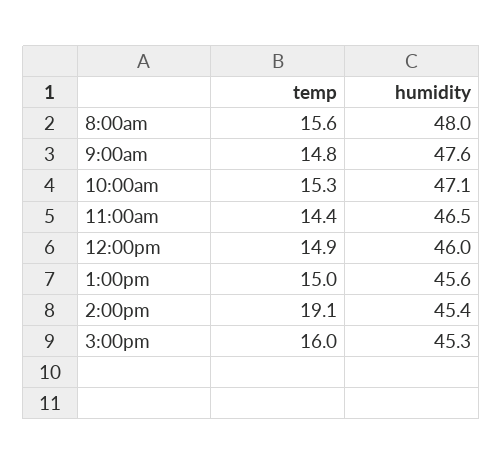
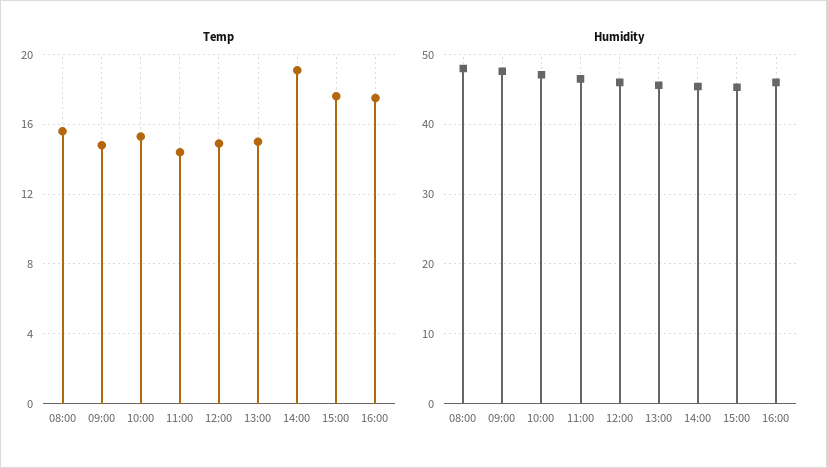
temp, 3:00pm: 16 -> 17.5
temp, 16:00: none -> 17.5
humidity, 16:00: none -> 46

